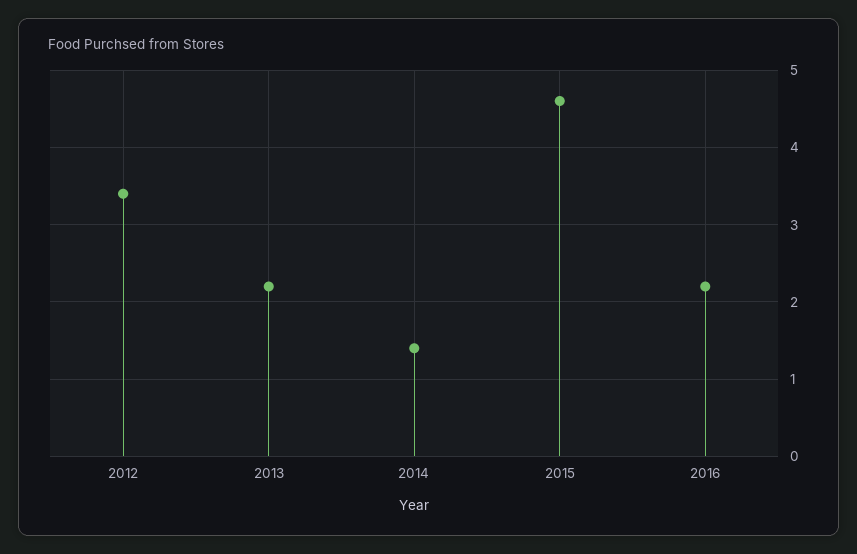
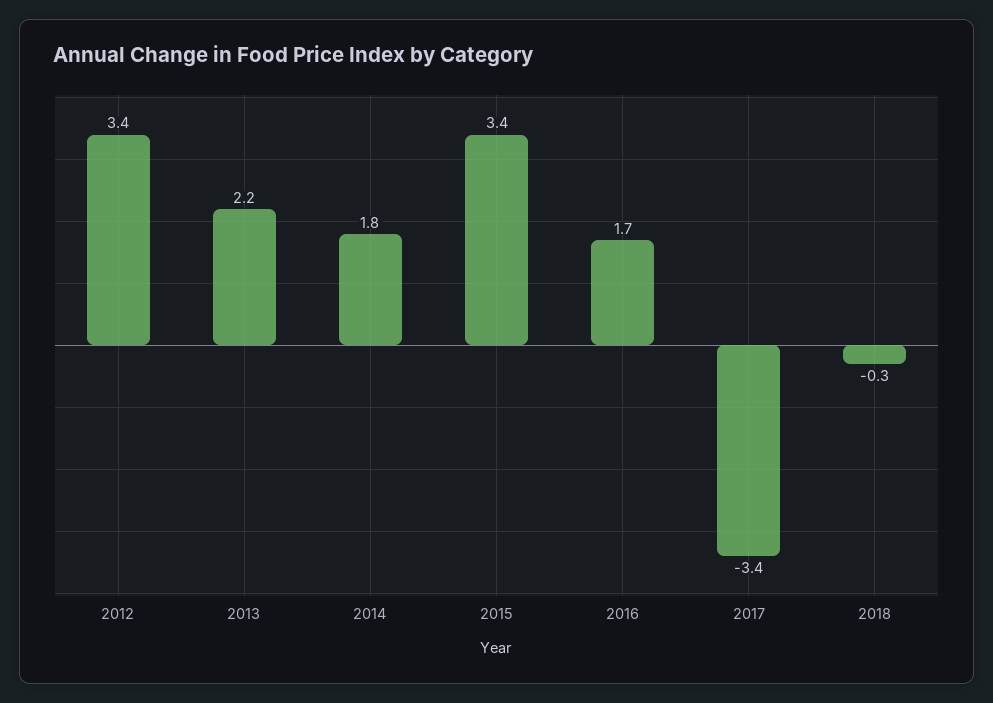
2014: 1.4 -> 1.8
2015: 4.6 -> 3.4
2016: 2.2 -> 1.7
2017: none -> -3.4
2018: none -> -0.3

